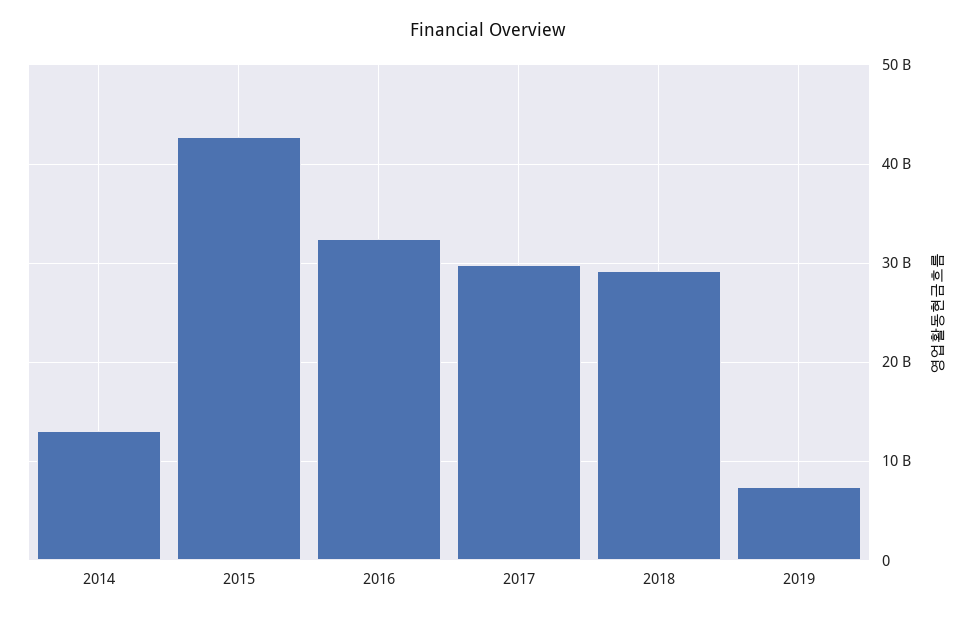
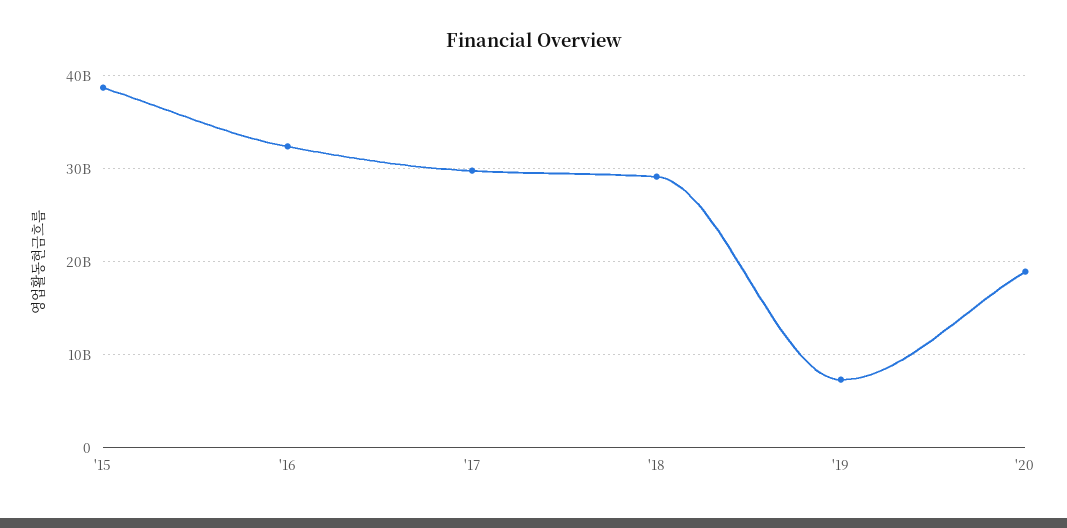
2014: 13000000000 -> none
2015: 43000000000 -> 39000000000
'20: none -> 19000000000

